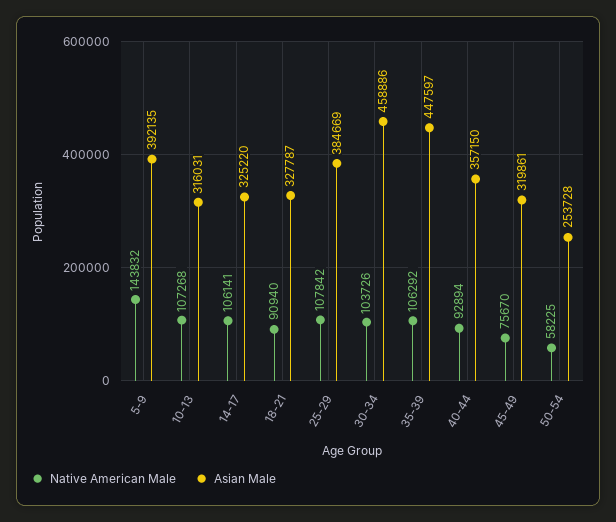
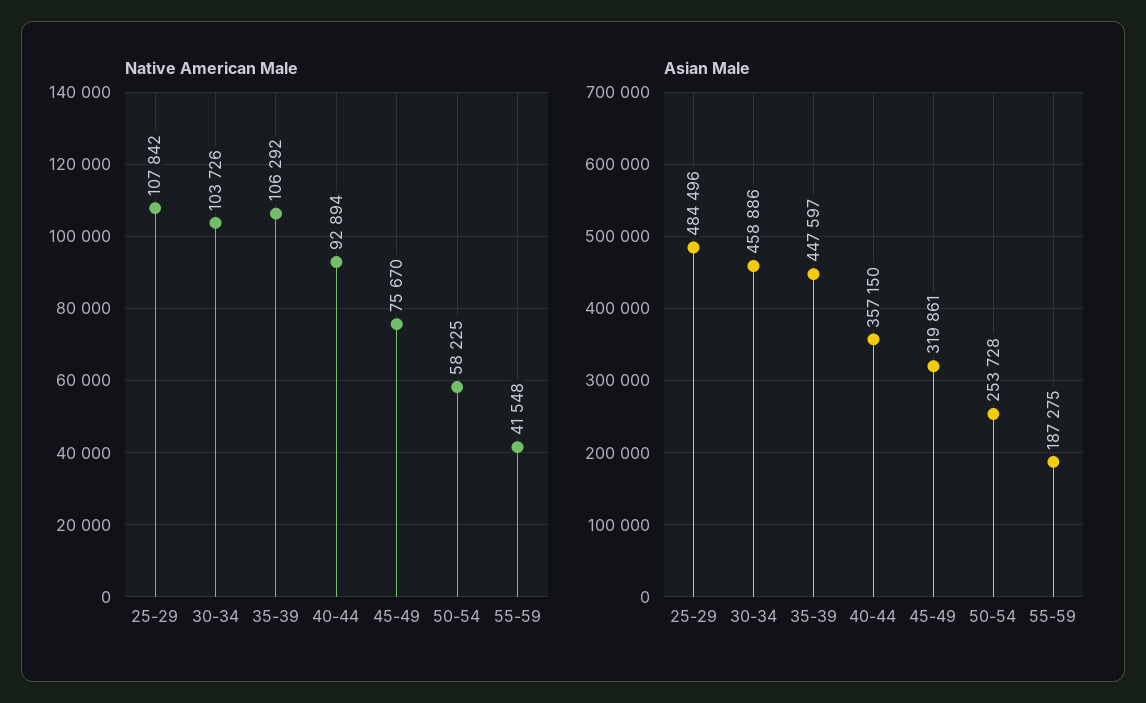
Native American Male, 5-9: 143832 -> none
Asian Male, 5-9: 392135 -> none
Native American Male, 10-13: 107268 -> none
Asian Male, 10-13: 316031 -> none
Native American Male, 14-17: 106141 -> none
Asian Male, 14-17: 325220 -> none
Native American Male, 18-21: 90940 -> none
Asian Male, 18-21: 327787 -> none
Asian Male, 25-29: 384669 -> 484496
Native American Male, 55-59: none -> 41548
Asian Male, 55-59: none -> 187275

